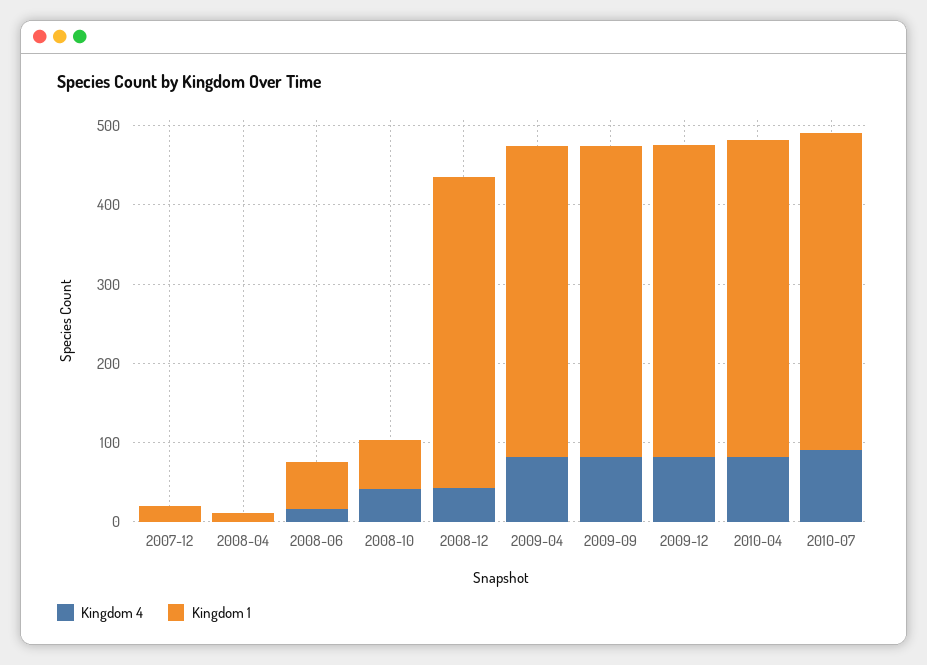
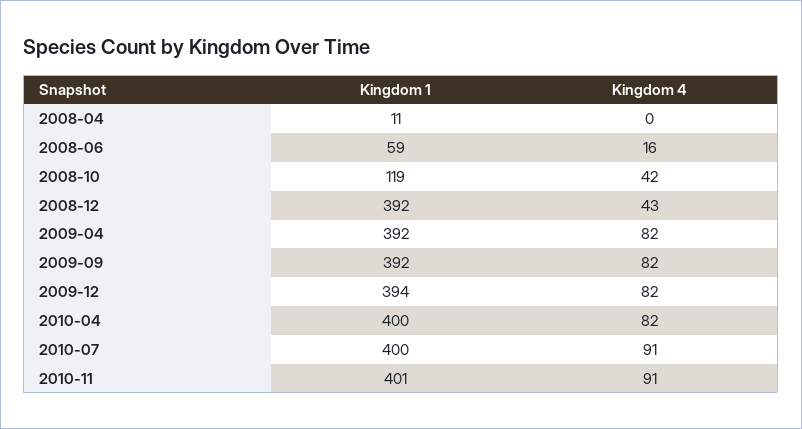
Kingdom 4, 2007-12: 0 -> none
Kingdom 1, 2007-12: 20 -> none
Kingdom 1, 2008-10: 60 -> 119
Kingdom 1, 2010-11: none -> 401
Kingdom 4, 2010-11: none -> 91

